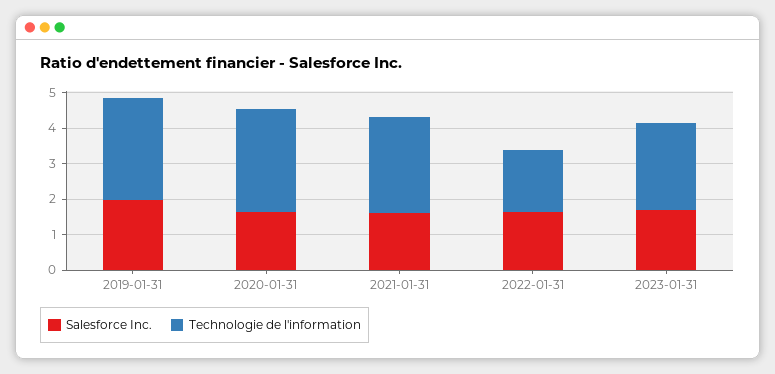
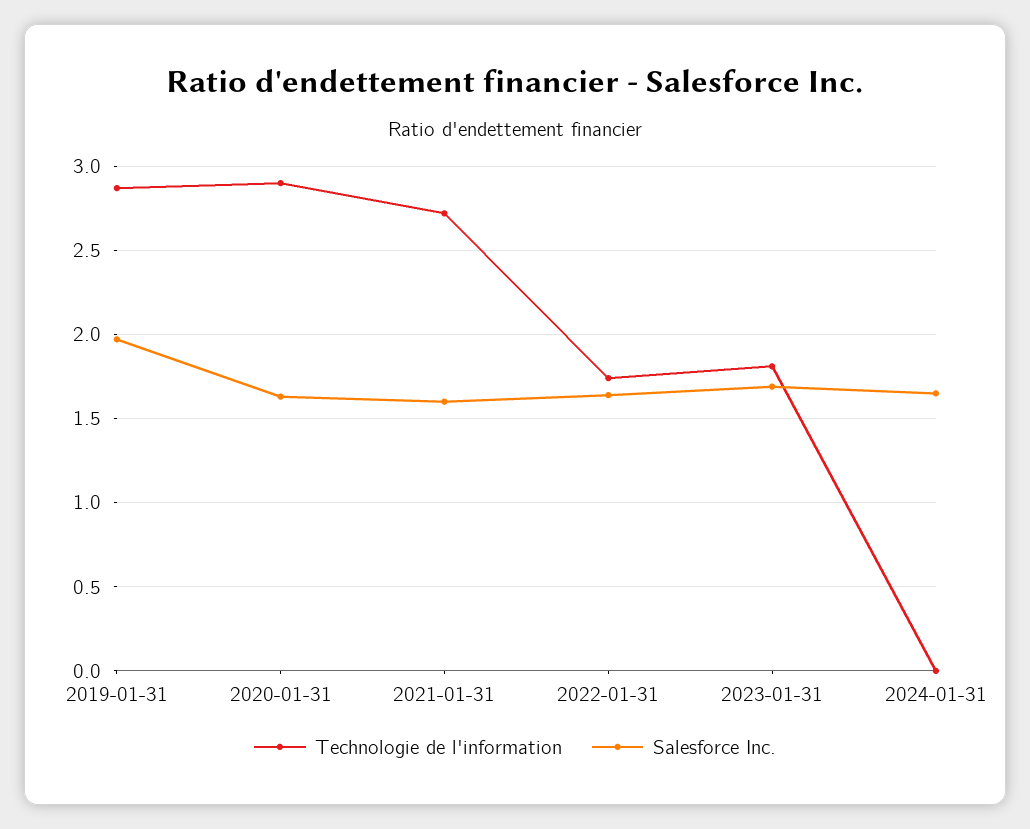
Technologie de l'information, 2023-01-31: 2.5 -> 1.8
Technologie de l'information, 2024-01-31: none -> 0
Salesforce Inc., 2024-01-31: none -> 1.65

